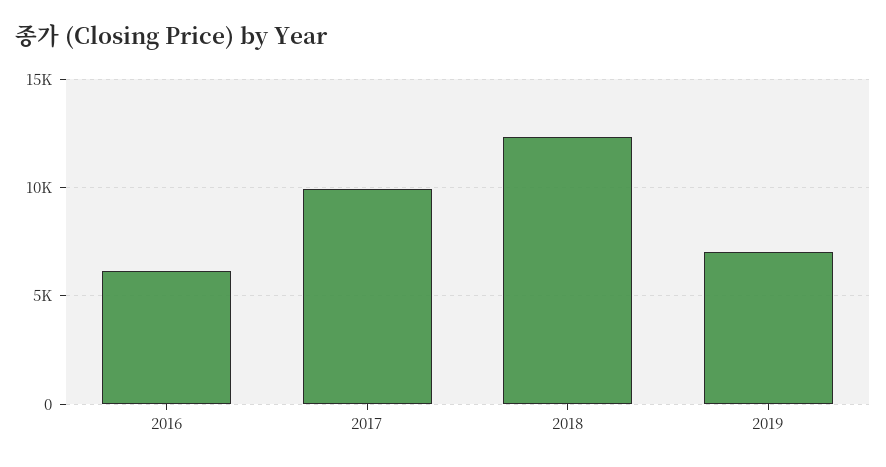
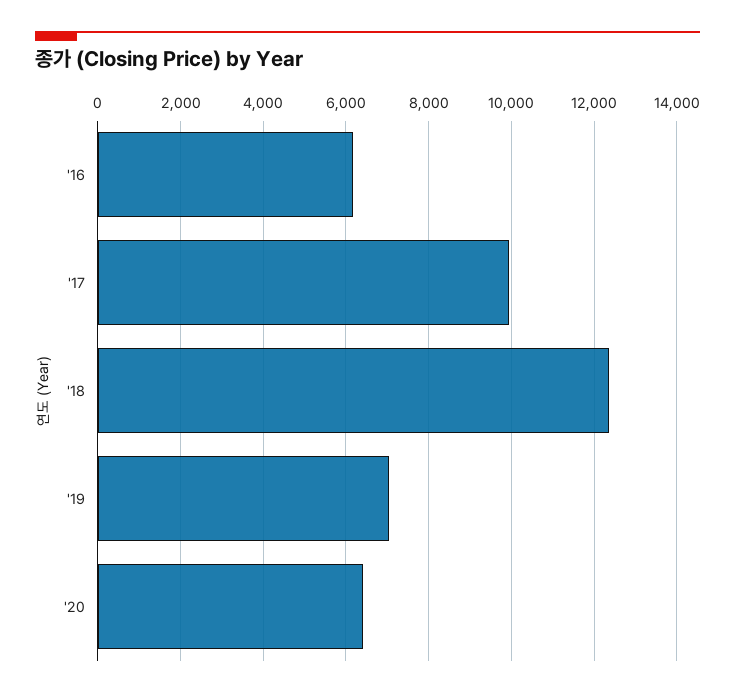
'20: none -> 6400

